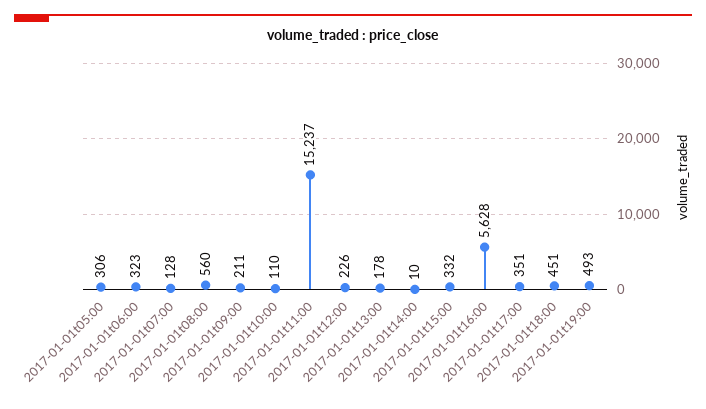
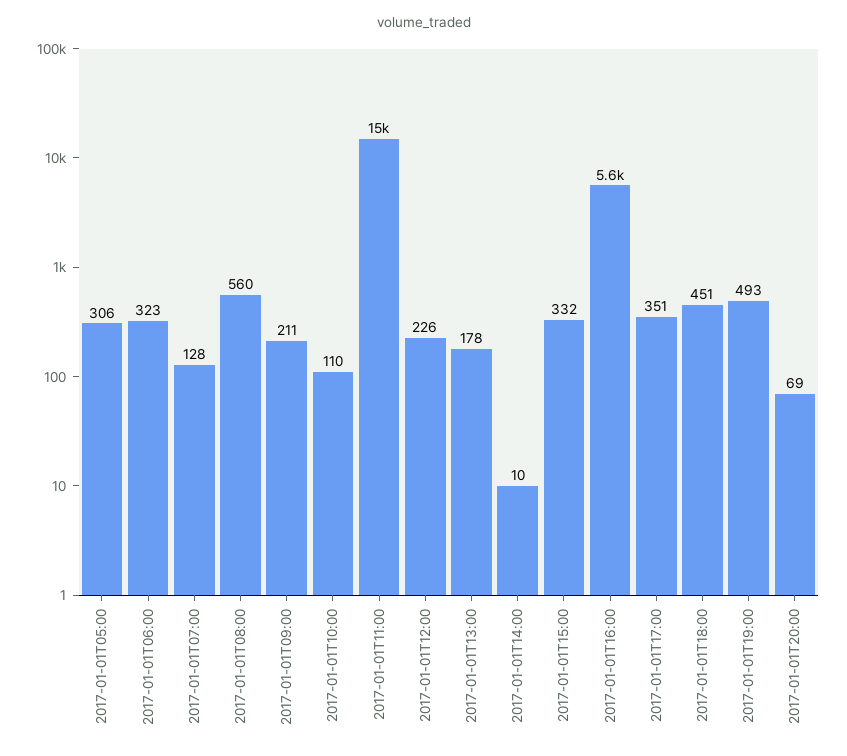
2017-01-01T20:00: none -> 69

